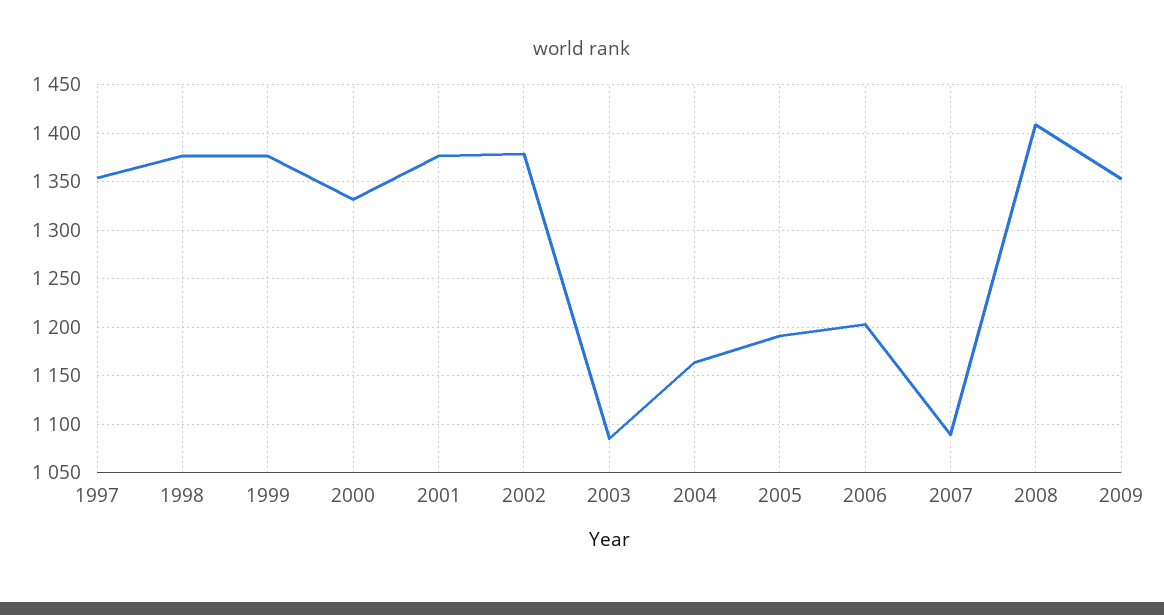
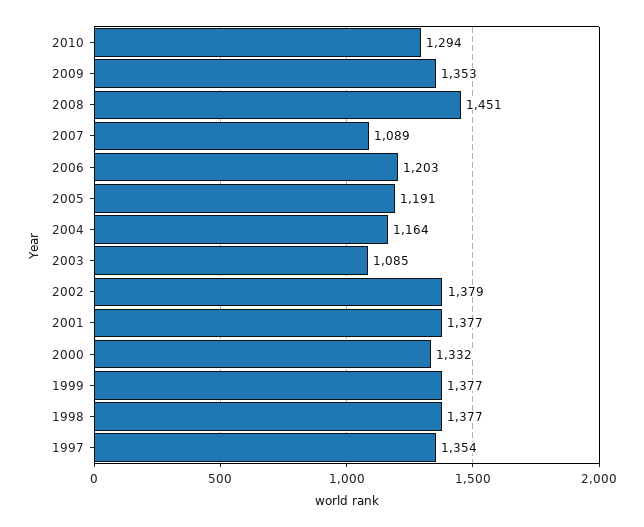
2008: 1410 -> 1451
2010: none -> 1294

